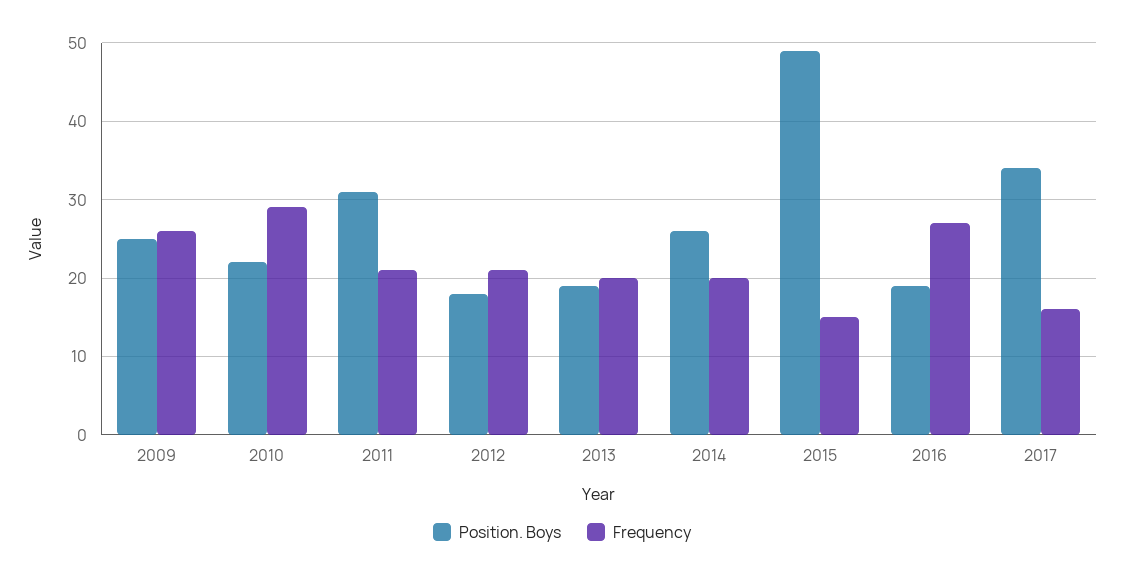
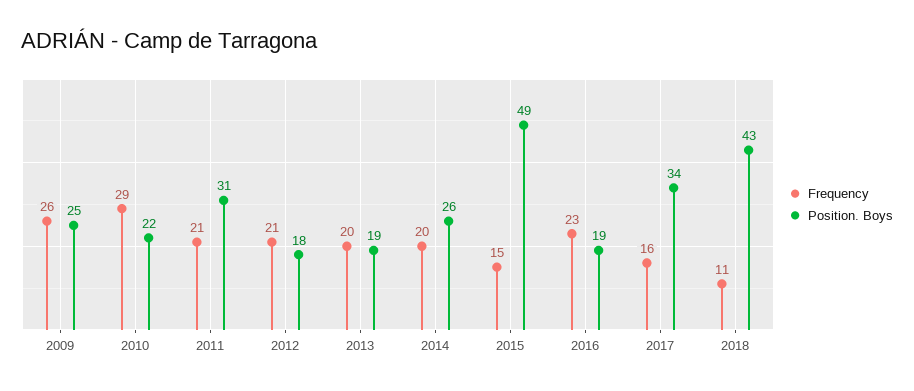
Frequency, 2016: 27 -> 23
Frequency, 2018: none -> 11
Position. Boys, 2018: none -> 43

